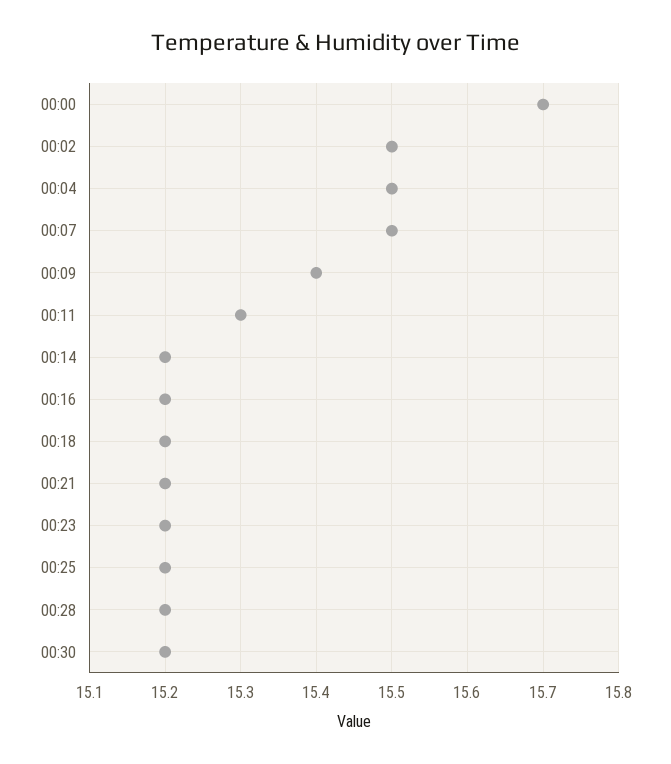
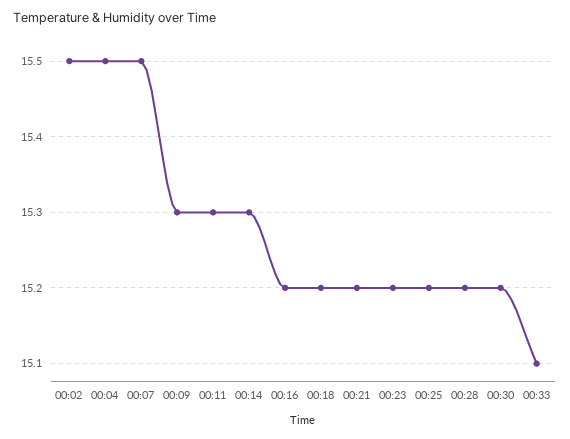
00:00: 15.7 -> none
00:09: 15.4 -> 15.3
00:14: 15.2 -> 15.3
00:33: none -> 15.1

